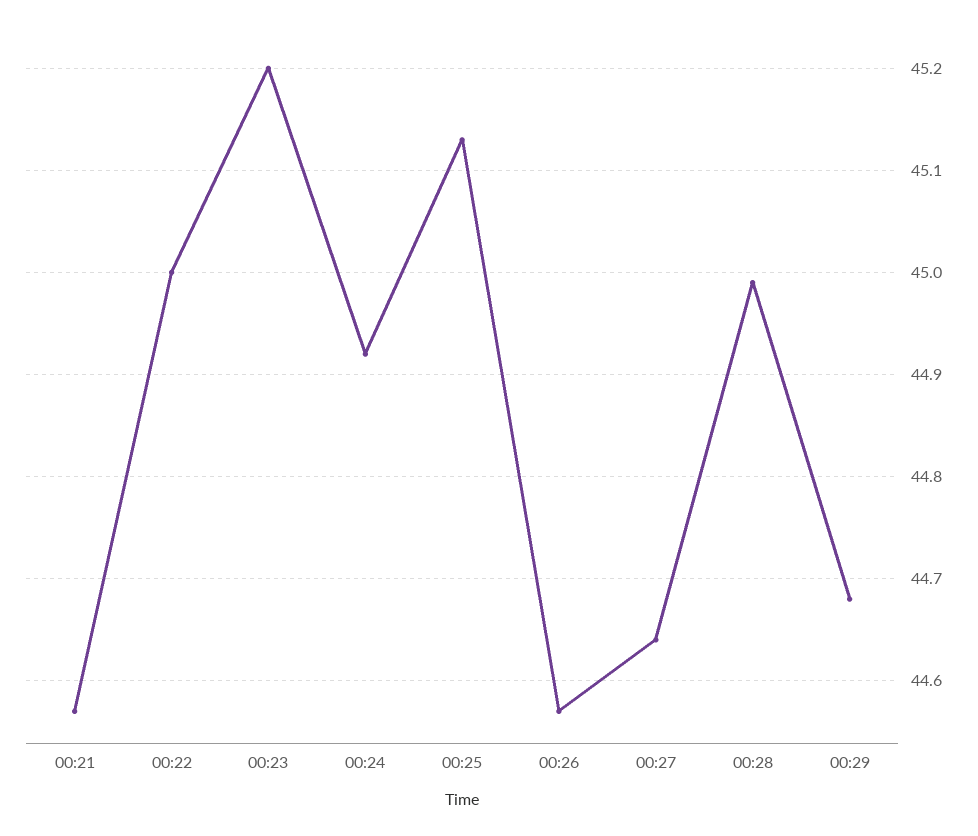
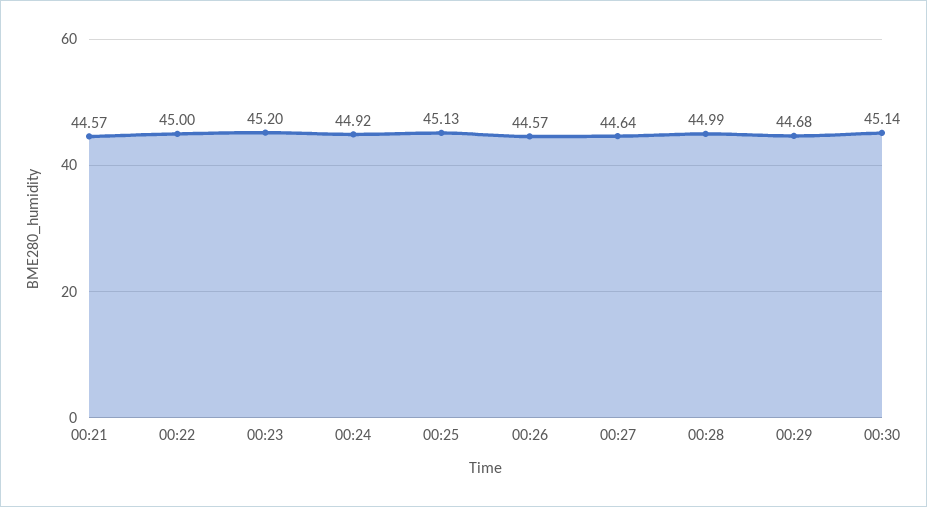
00:30: none -> 45.14

